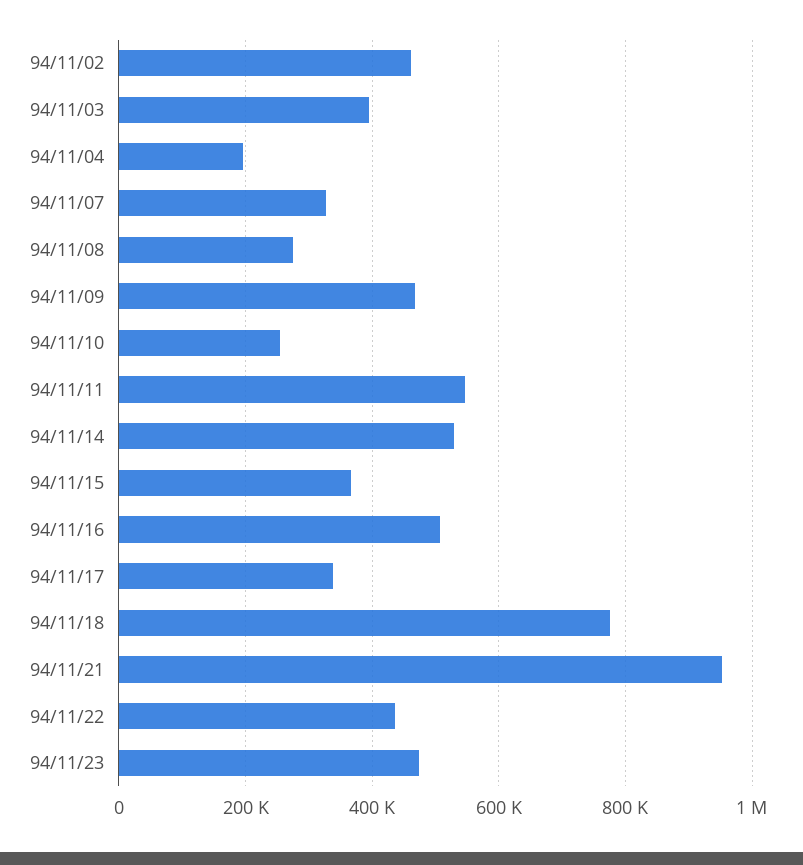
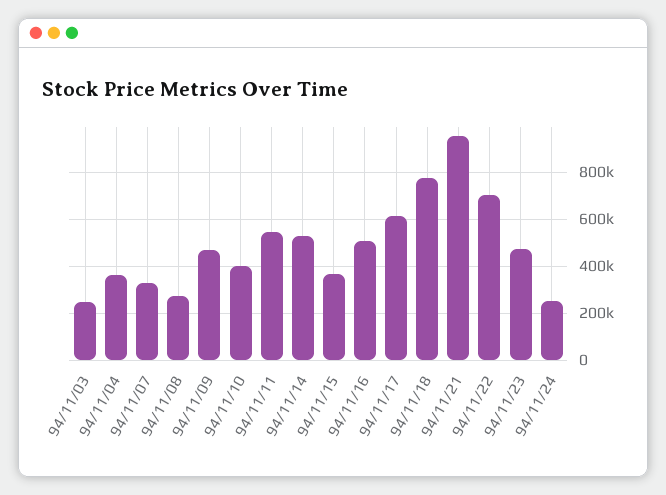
94/11/02: 460000 -> none
94/11/03: 400000 -> 250000
94/11/04: 200000 -> 350000
94/11/10: 260000 -> 400000
94/11/17: 340000 -> 600000
94/11/22: 440000 -> 700000
94/11/24: none -> 250000

